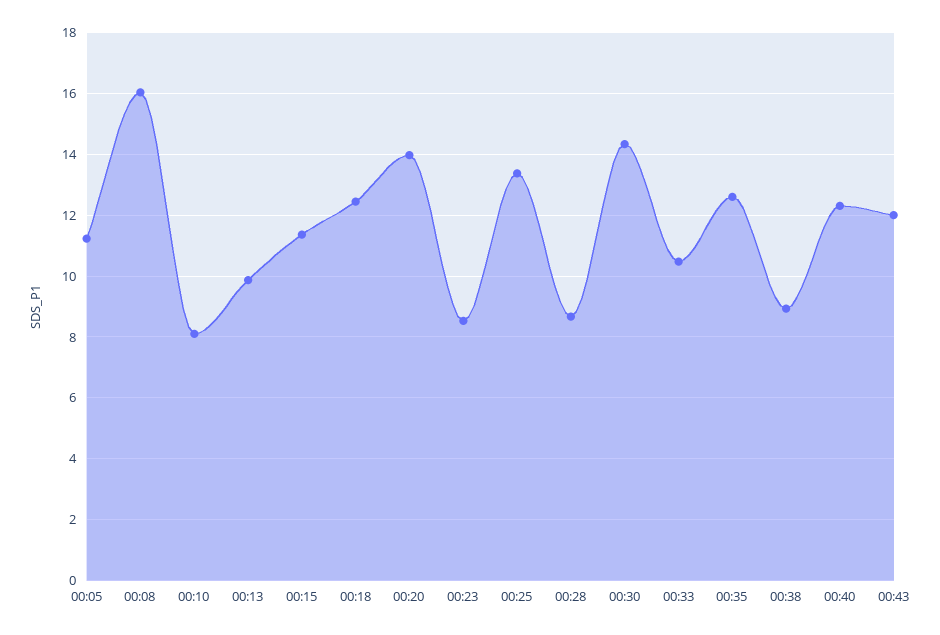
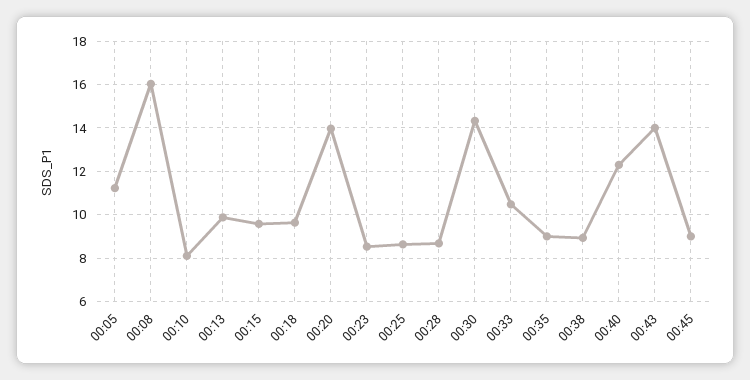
00:15: 11.4 -> 9.5
00:18: 12.4 -> 9.5
00:25: 13.4 -> 8.5
00:35: 12.6 -> 9
00:43: 12 -> 14
00:45: none -> 9

